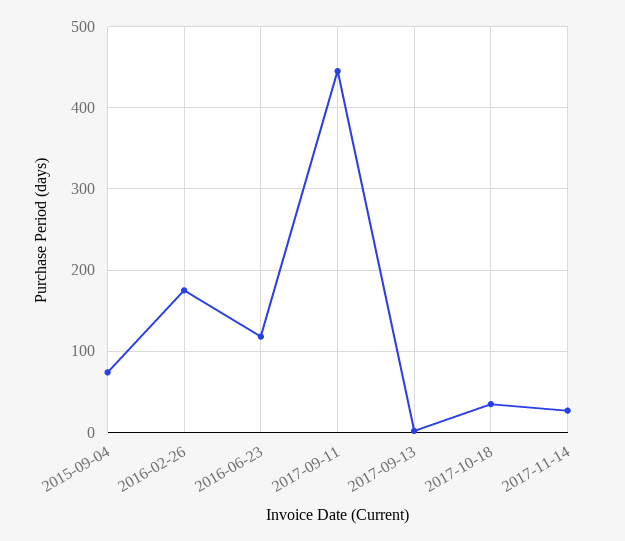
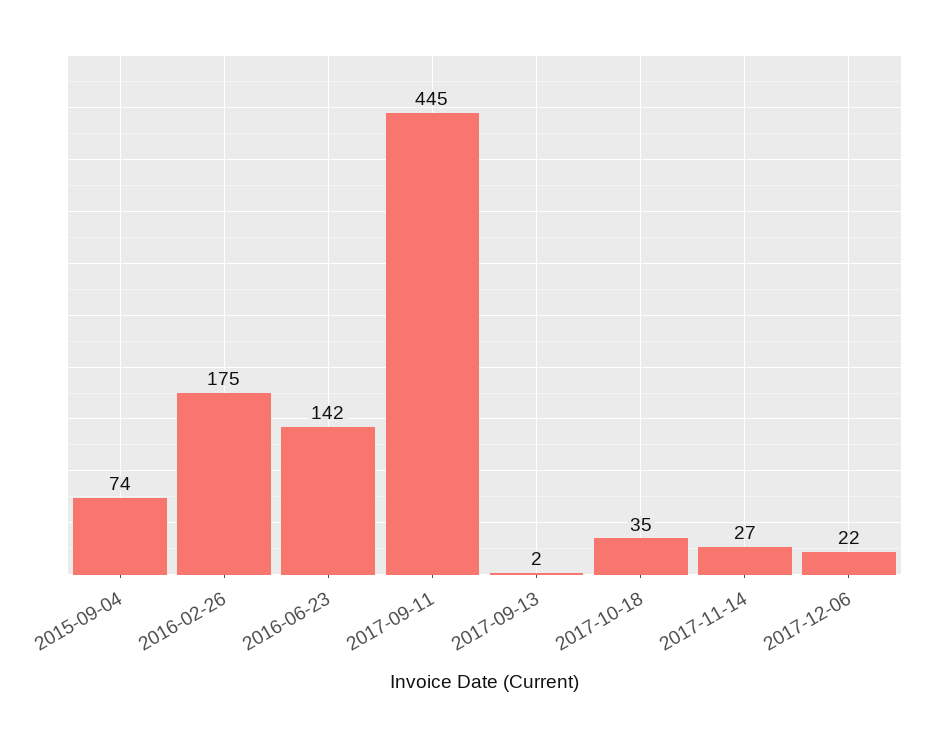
2016-06-23: 120 -> 142
2017-12-06: none -> 22

